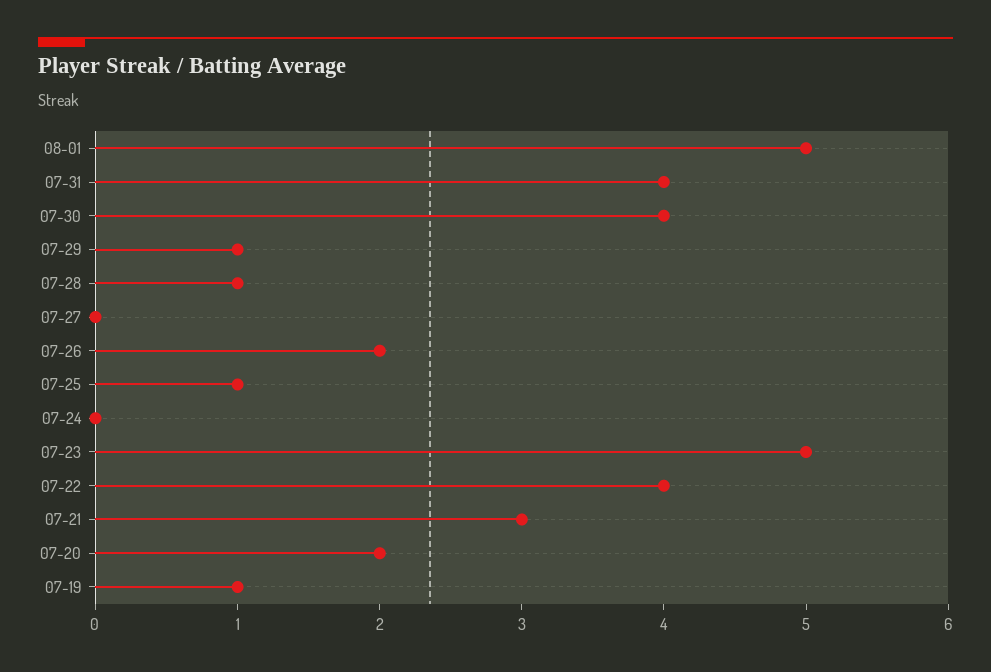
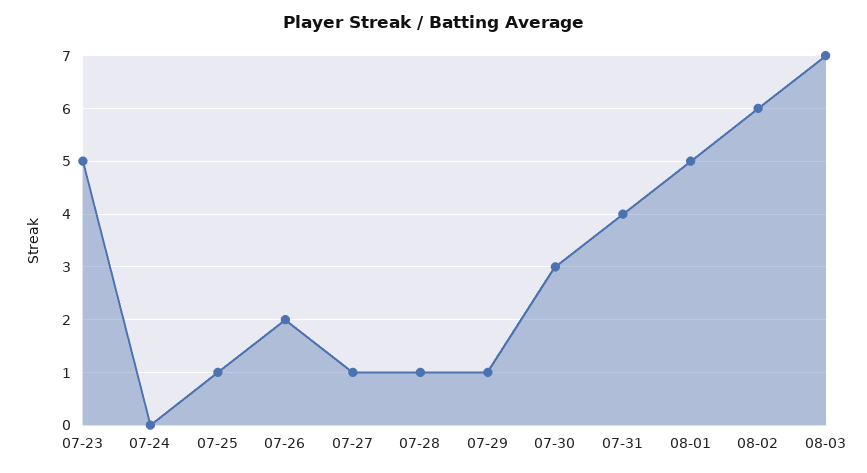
07-30: 4 -> 3
07-27: 0 -> 1
07-22: 4 -> none
07-21: 3 -> none
07-20: 2 -> none
07-19: 1 -> none
08-02: none -> 6
08-03: none -> 7

